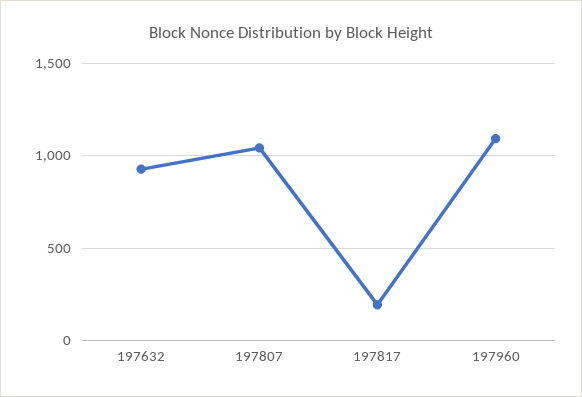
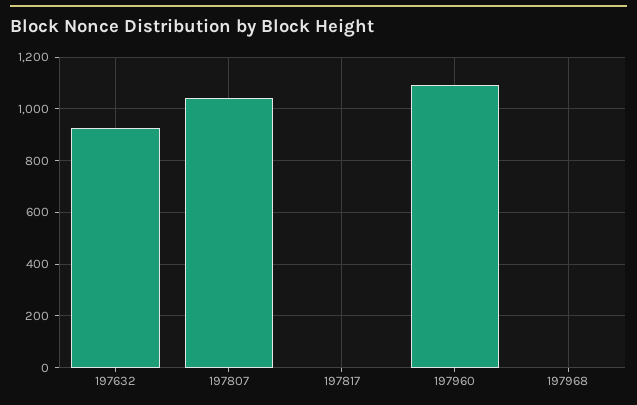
197817: 200 -> 0
197968: none -> 0

